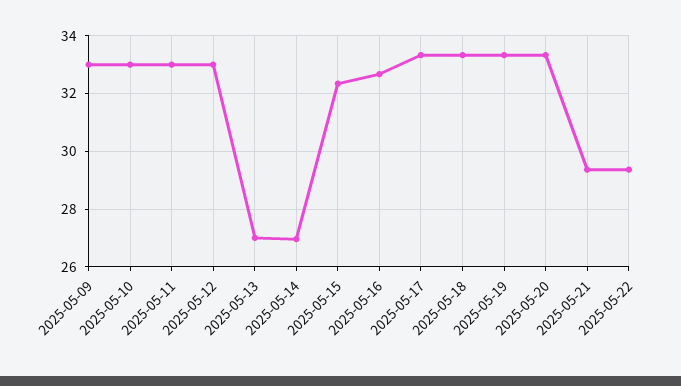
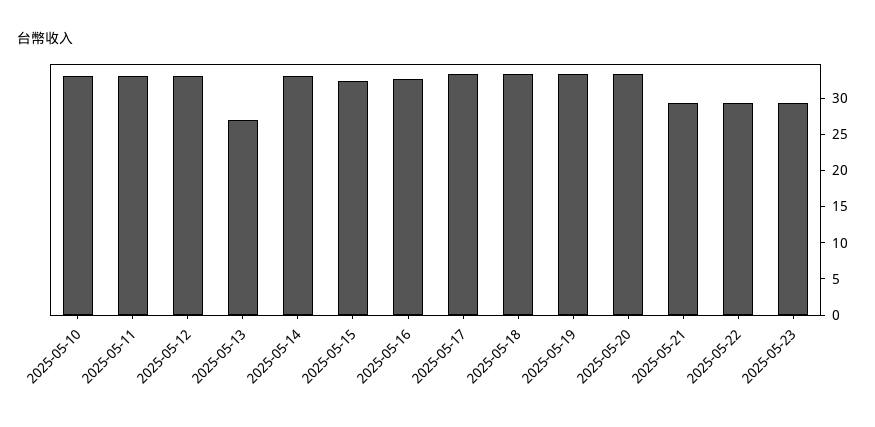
2025-05-09: 33 -> none
2025-05-14: 27 -> 32.5
2025-05-23: none -> 30

